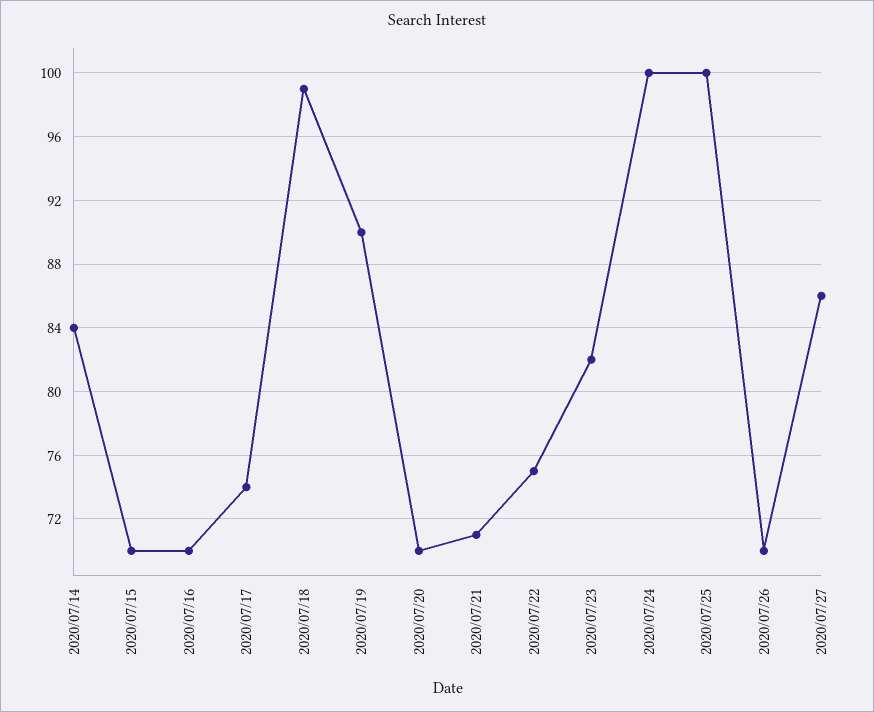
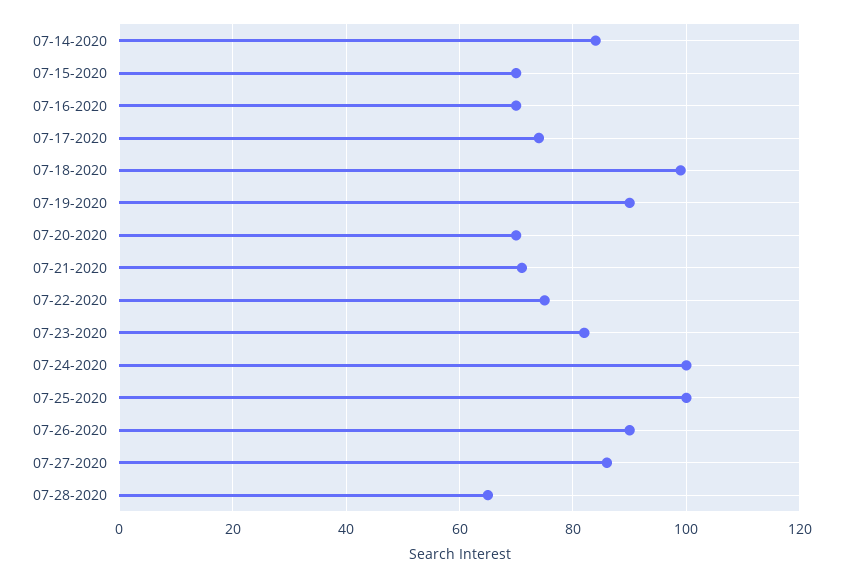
2020/07/26: 70 -> 90
07-28-2020: none -> 65

